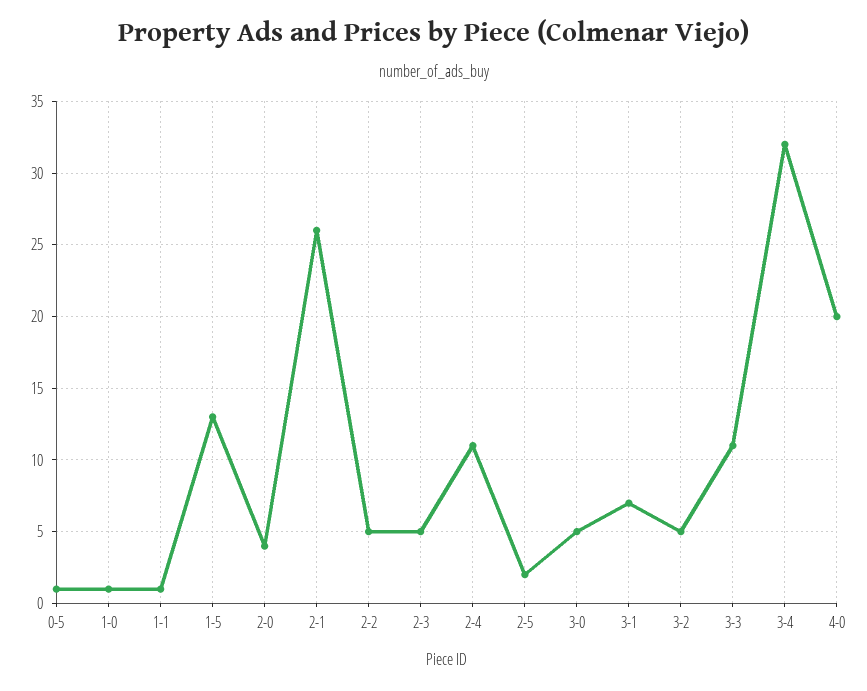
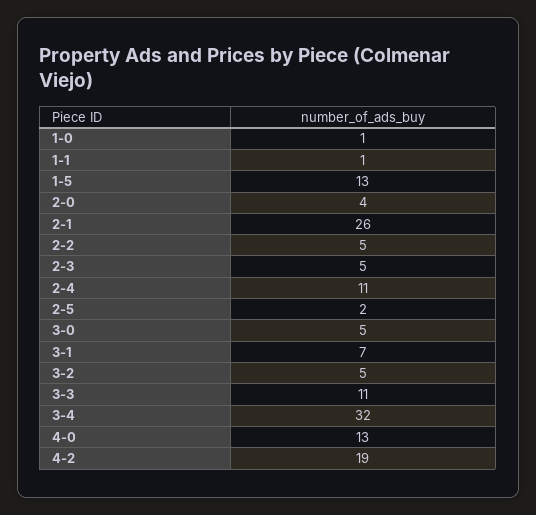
0-5: 1 -> none
4-0: 20 -> 13
4-2: none -> 19

